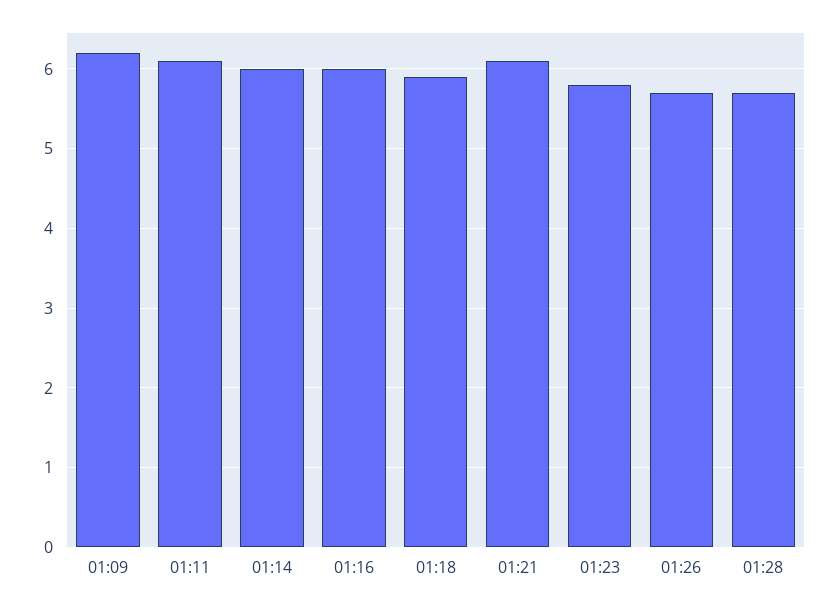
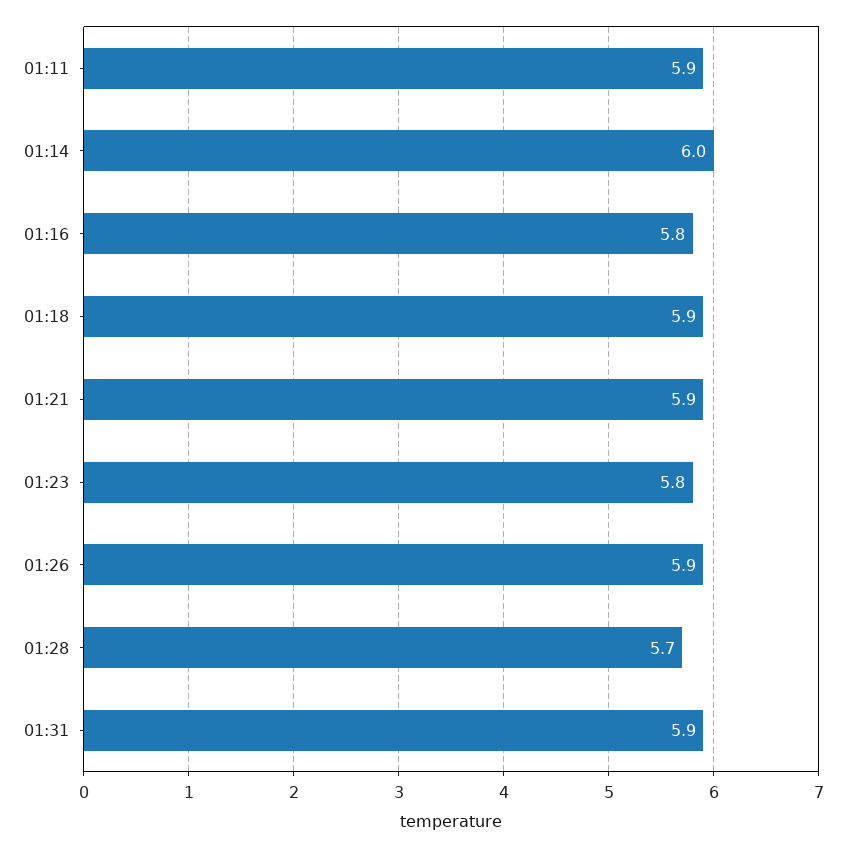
01:09: 6.2 -> none
01:11: 6.1 -> 5.9
01:16: 6 -> 5.8
01:21: 6.1 -> 5.9
01:26: 5.7 -> 5.9
01:31: none -> 5.9

